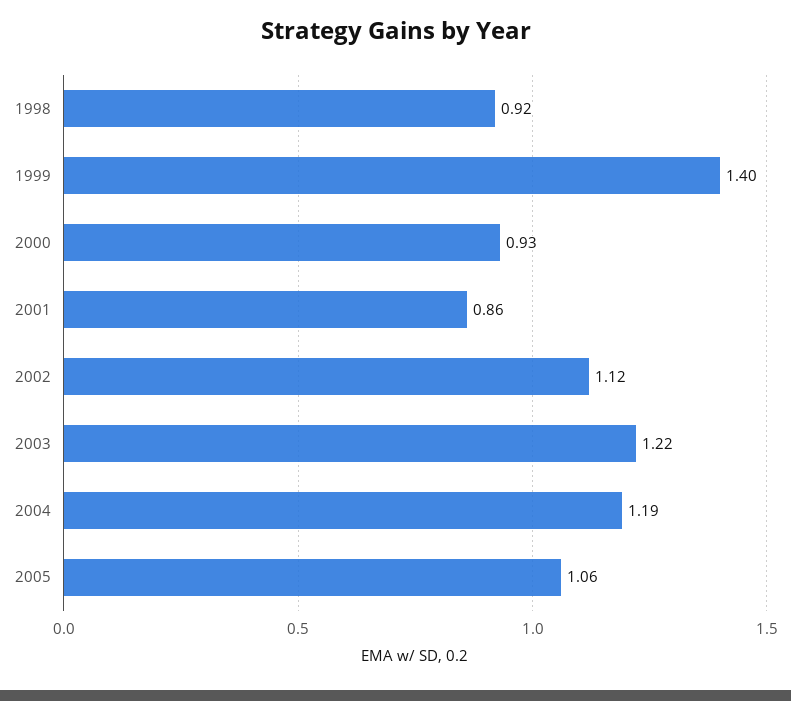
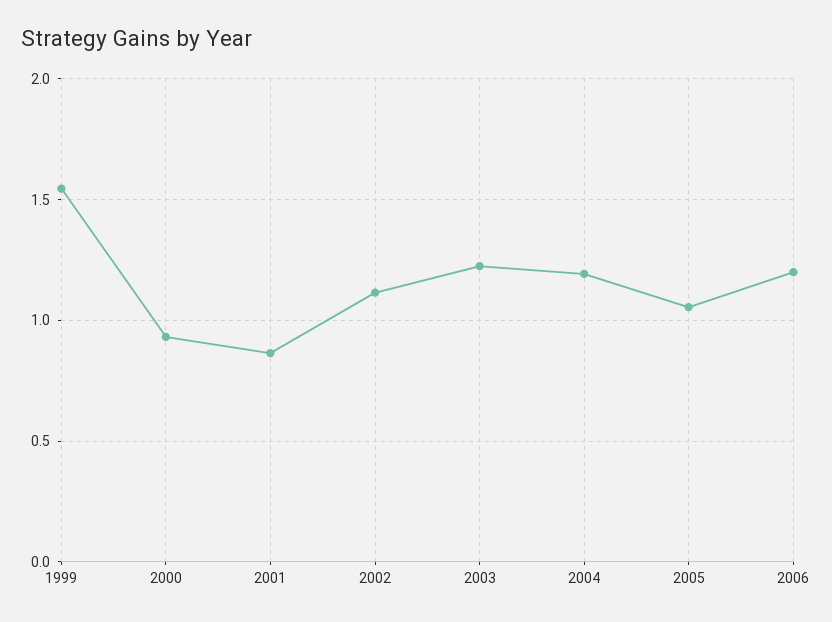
1998: 0.92 -> none
1999: 1.4 -> 1.55
2006: none -> 1.2

